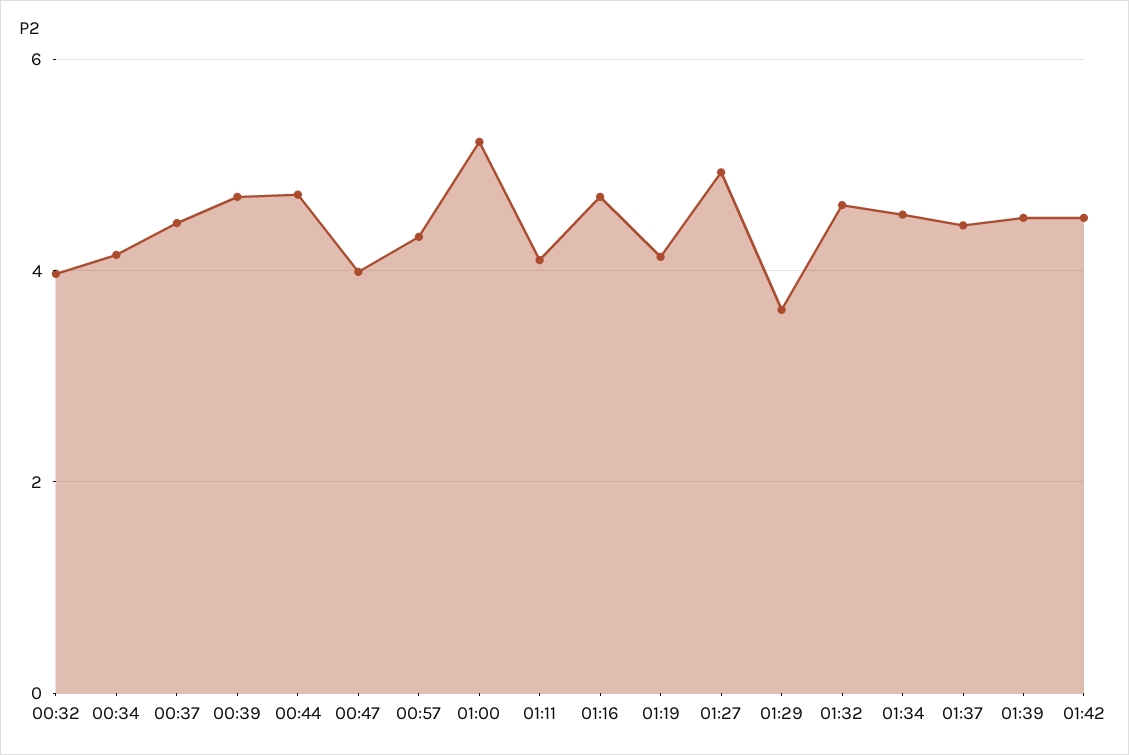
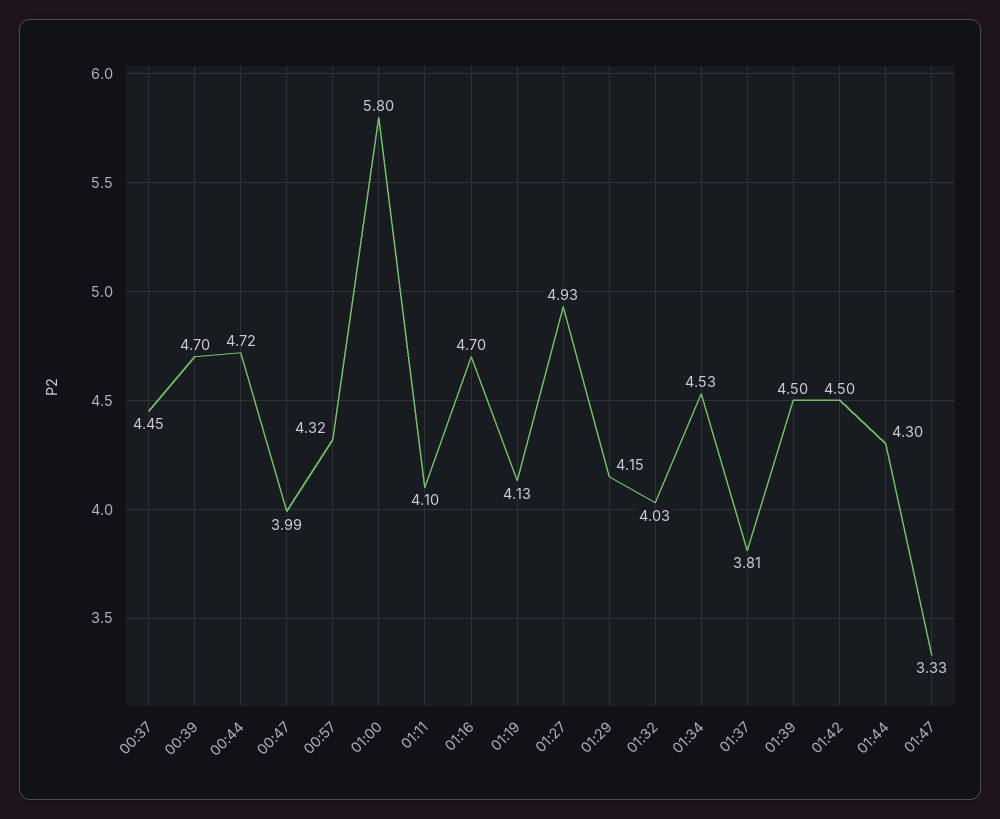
00:32: 4 -> none
00:34: 4.2 -> none
01:00: 5.2 -> 5.8
01:29: 3.6 -> 4.15
01:32: 4.6 -> 4.03
01:37: 4.4 -> 3.81
01:44: none -> 4.3
01:47: none -> 3.33

